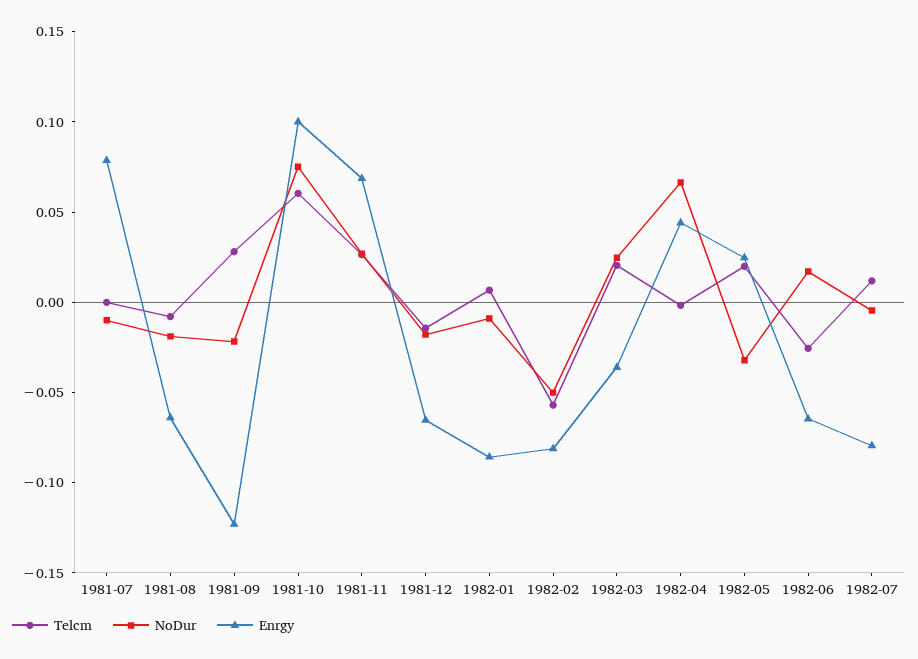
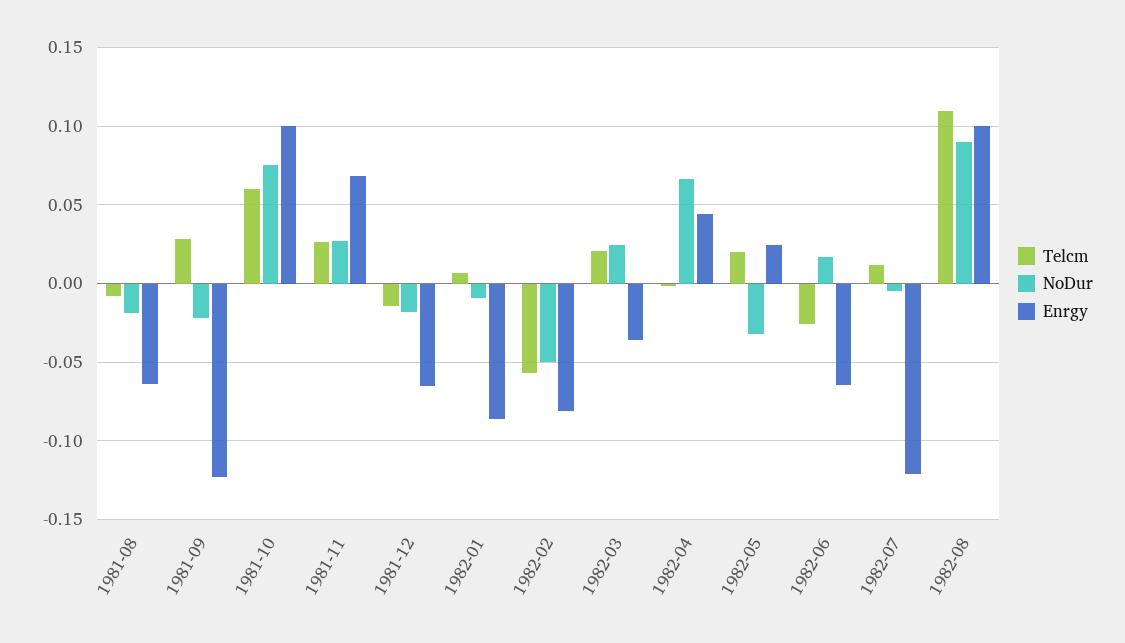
Telcm, 1981-07: 0 -> none
NoDur, 1981-07: -0.01 -> none
Enrgy, 1981-07: 0.08 -> none
Enrgy, 1982-07: -0.08 -> -0.12
Telcm, 1982-08: none -> 0.11
NoDur, 1982-08: none -> 0.09
Enrgy, 1982-08: none -> 0.1

